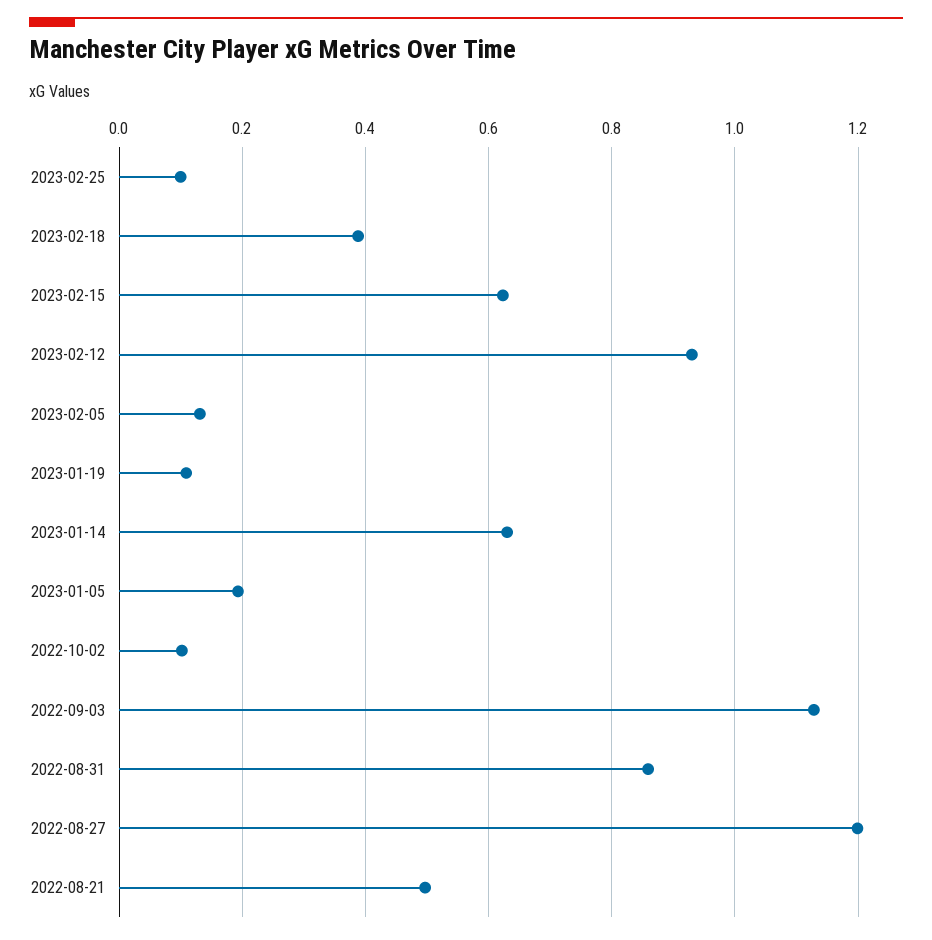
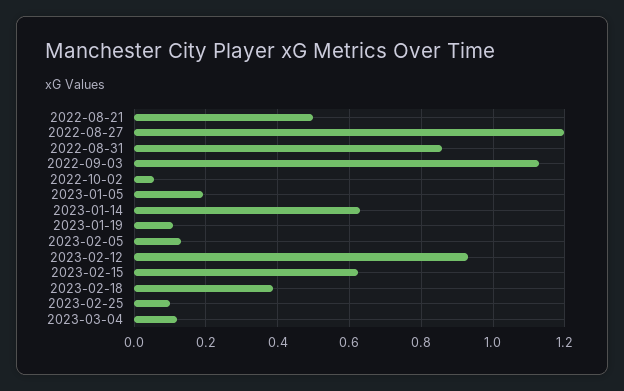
2022-10-02: 0.1 -> 0.06
2023-03-04: none -> 0.12

